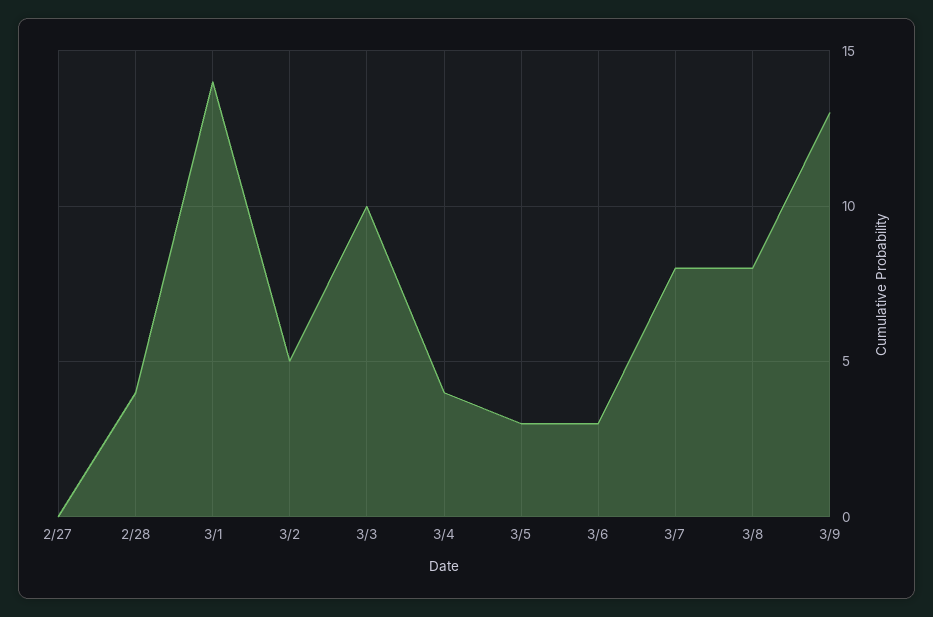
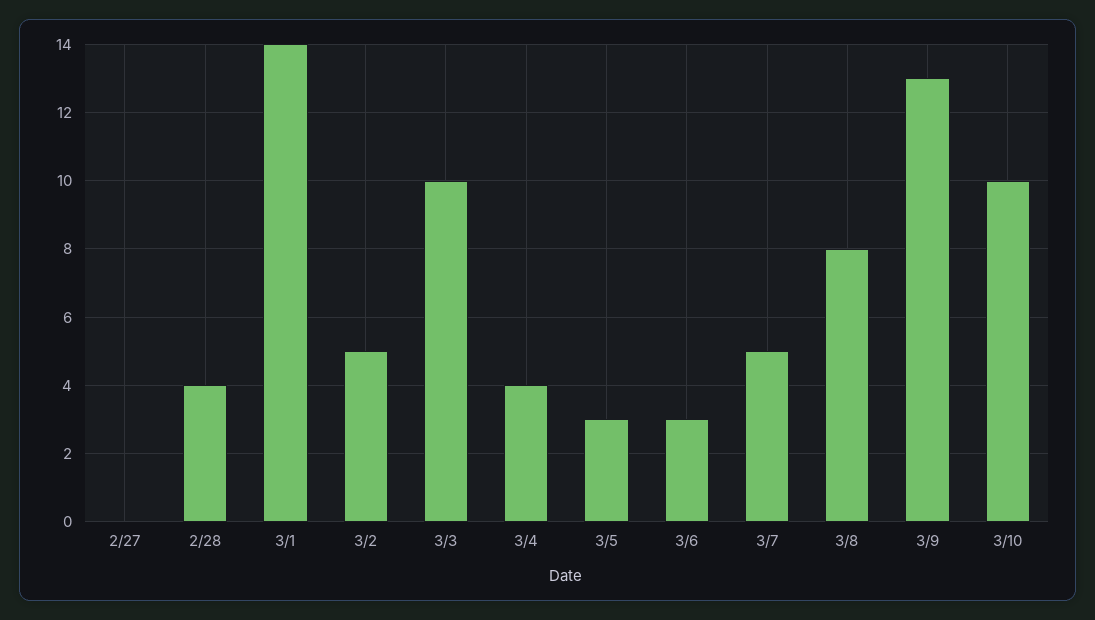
3/7: 8 -> 5
3/10: none -> 10

